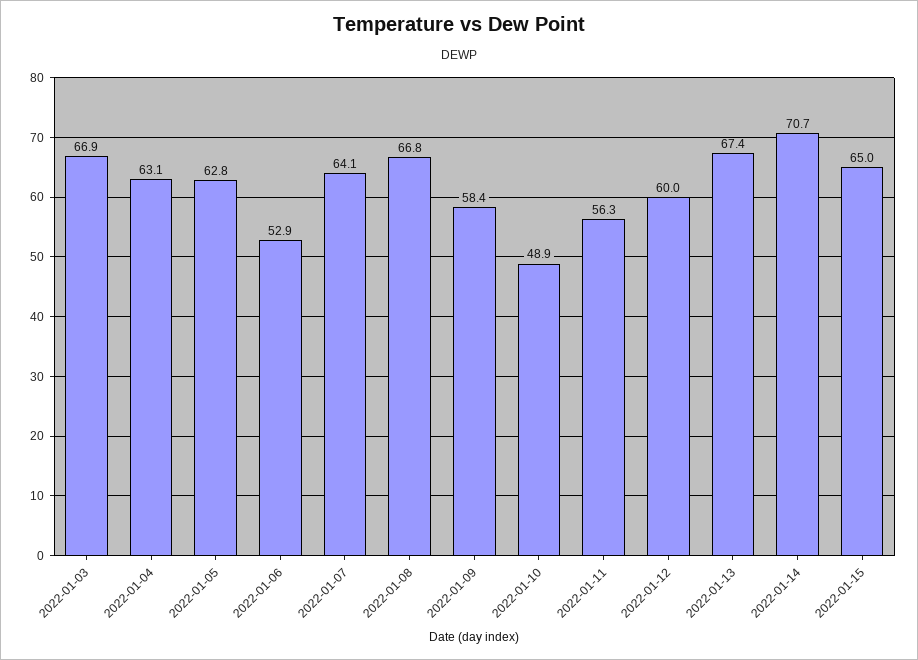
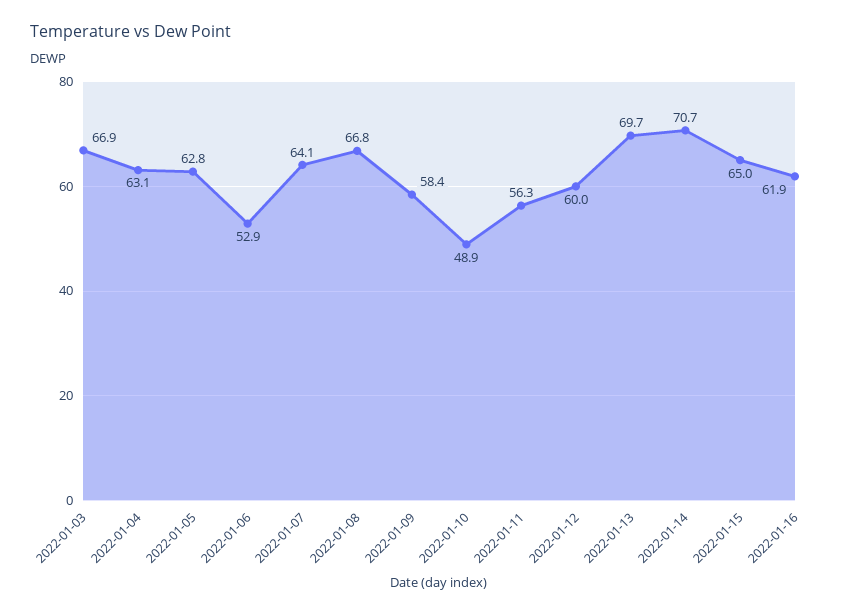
2022-01-13: 67.4 -> 69.7
2022-01-16: none -> 61.9

